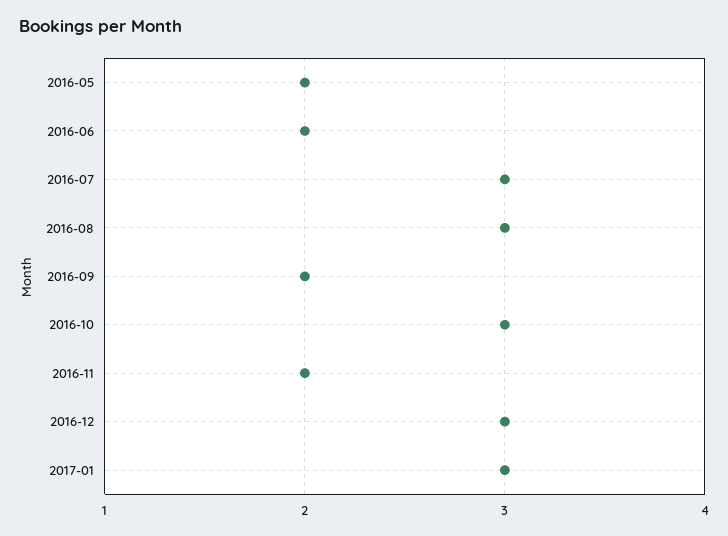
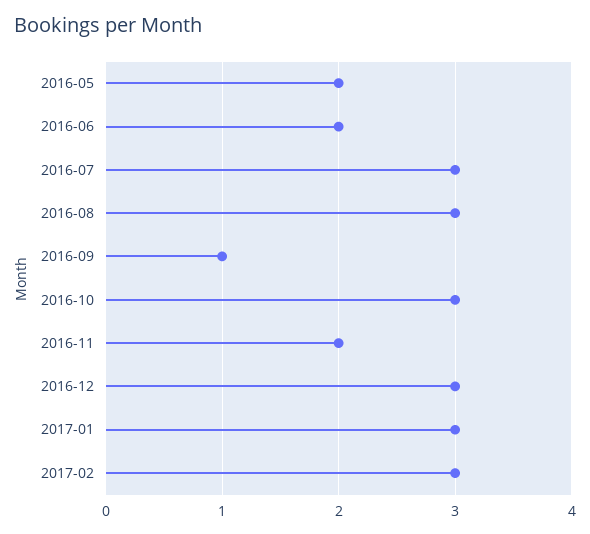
2016-09: 2 -> 1
2017-02: none -> 3

